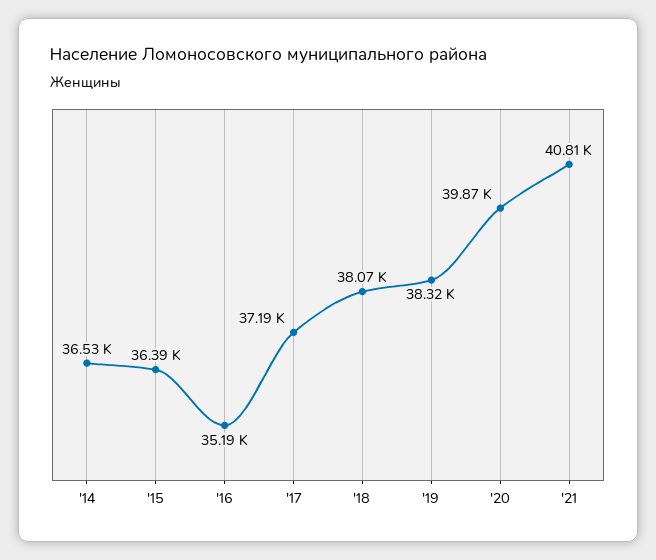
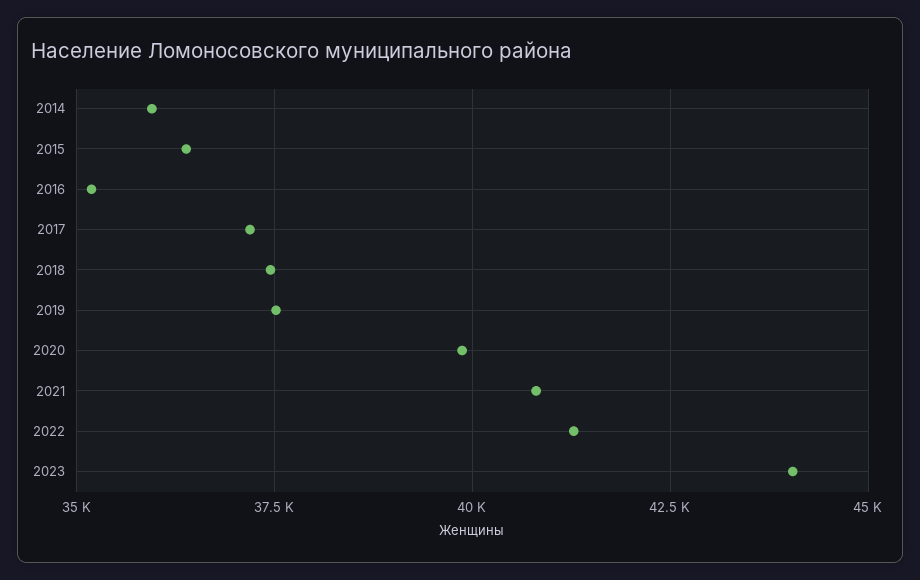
'14: 36530 -> 36000
'18: 38070 -> 37500
'19: 38320 -> 37500
2022: none -> 41250
2023: none -> 44000

